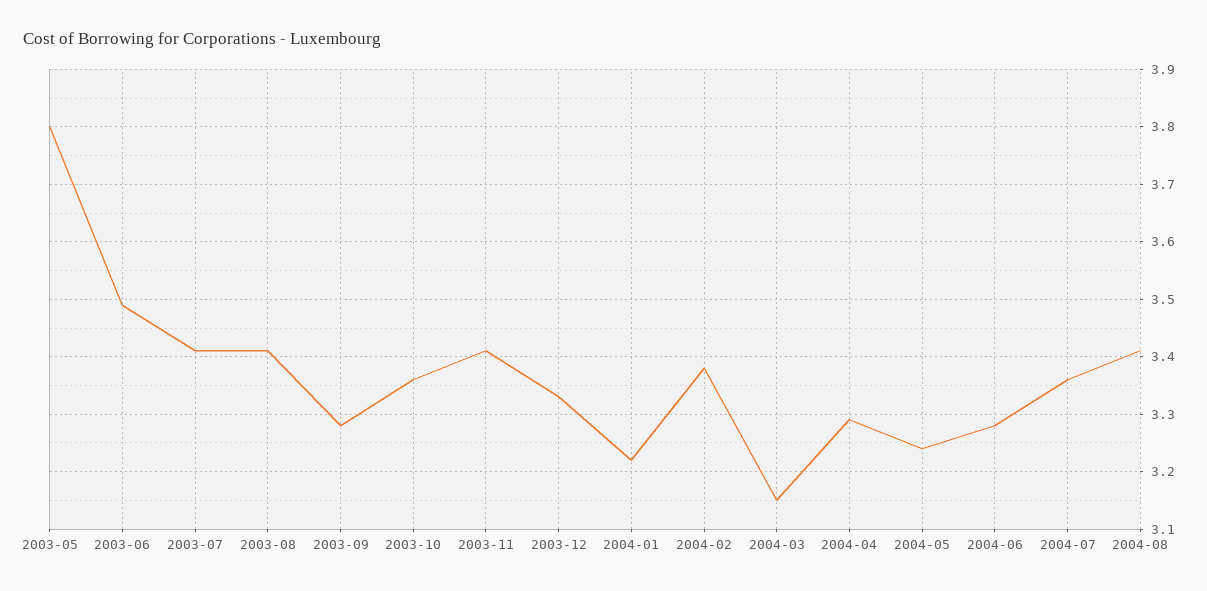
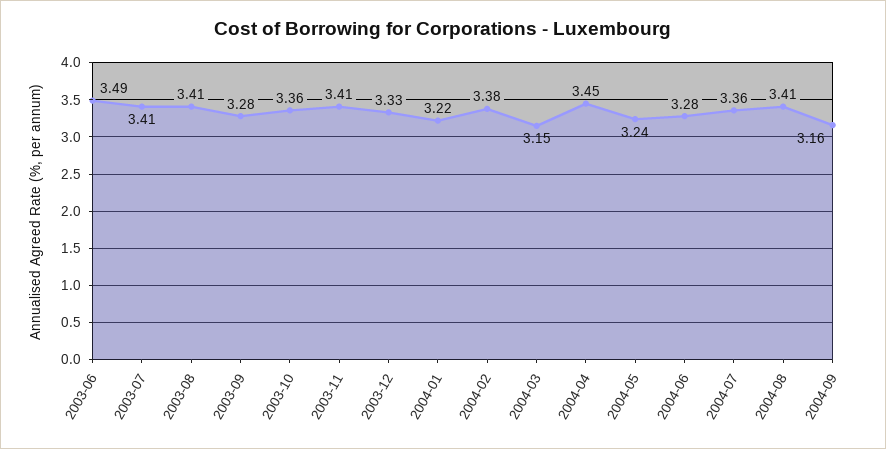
2003-05: 3.8 -> none
2004-04: 3.3 -> 3.45
2004-09: none -> 3.16

